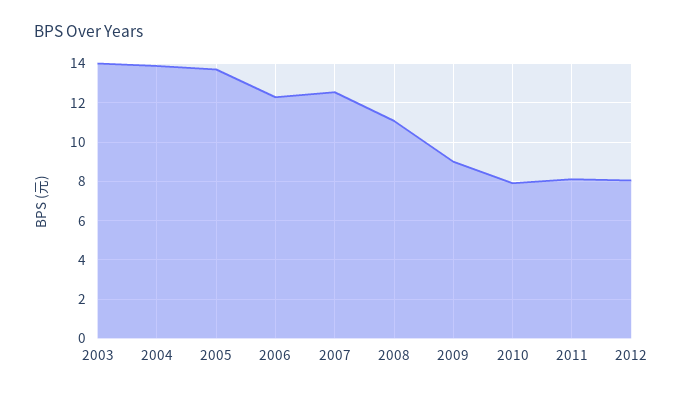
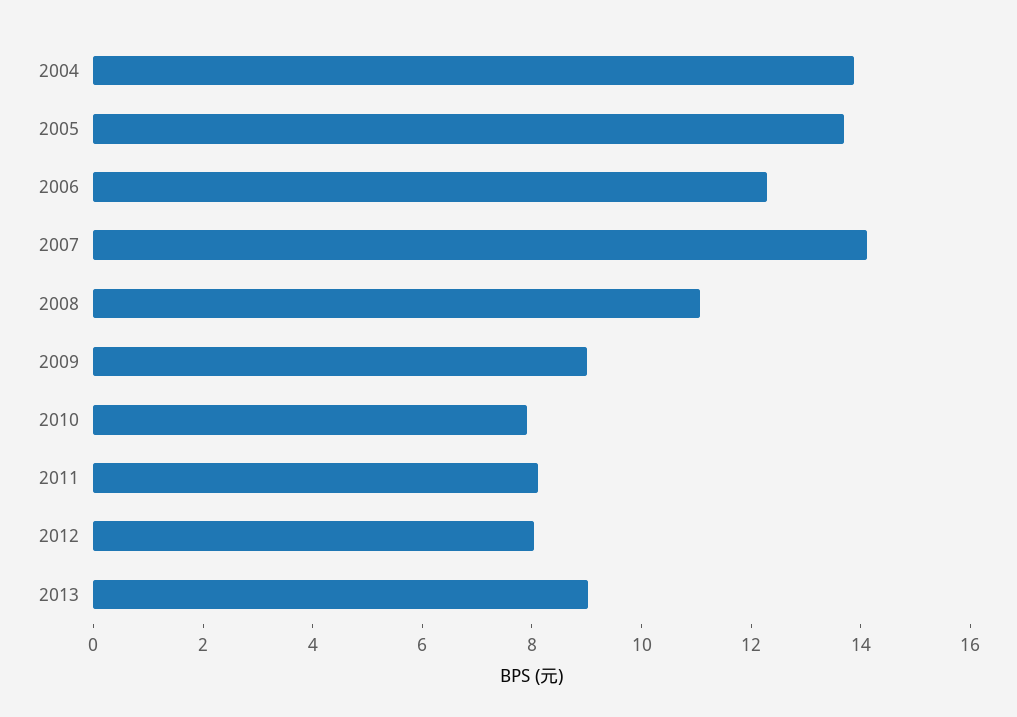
2003: 14 -> none
2007: 12.5 -> 14
2013: none -> 9

